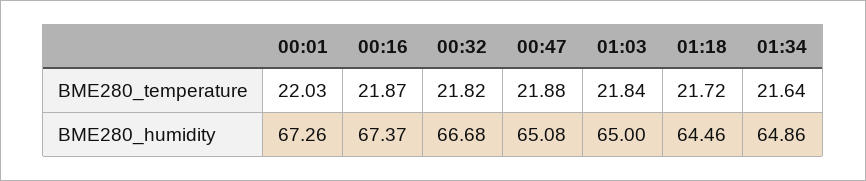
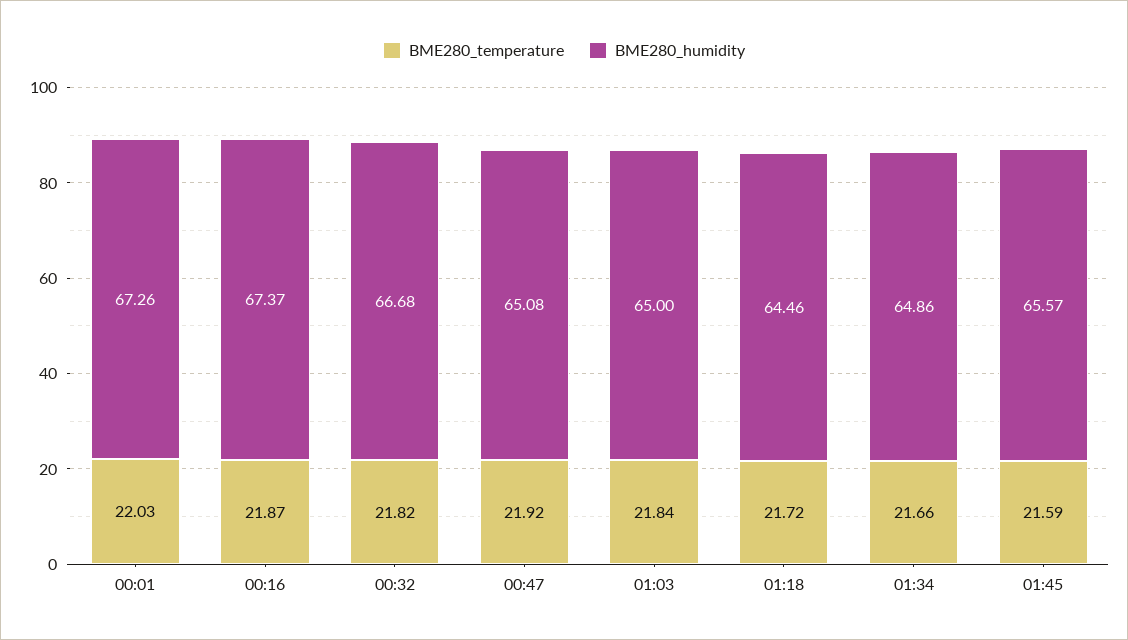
BME280_temperature, 00:47: 21.88 -> 21.92
BME280_temperature, 01:34: 21.64 -> 21.66
BME280_temperature, 01:45: none -> 21.59
BME280_humidity, 01:45: none -> 65.57

